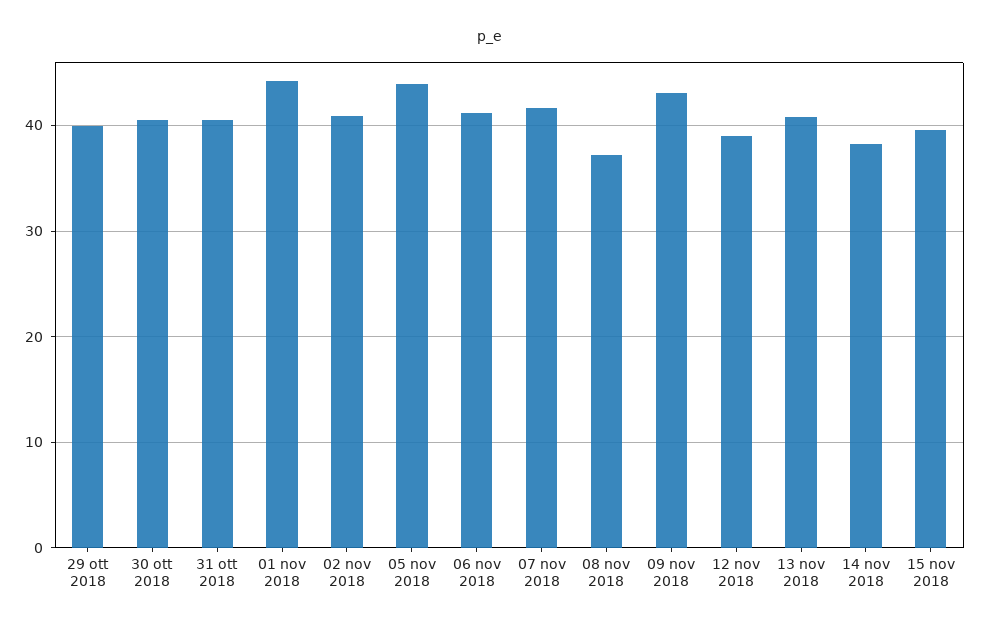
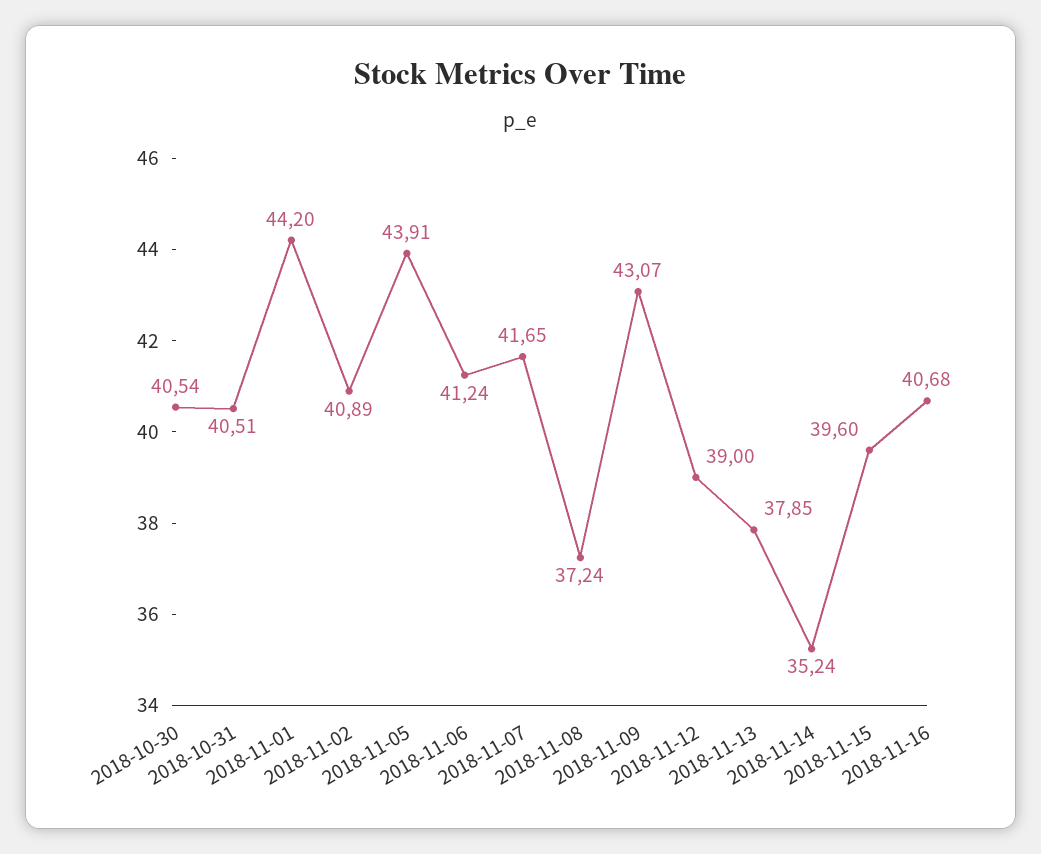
29 ott 2018: 40 -> none
13 nov 2018: 41 -> 37.85
14 nov 2018: 38 -> 35.24
2018-11-16: none -> 40.68

